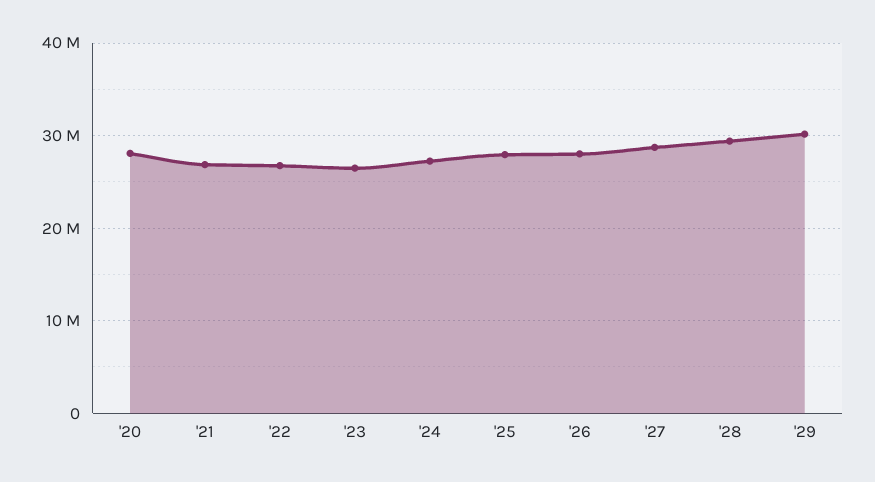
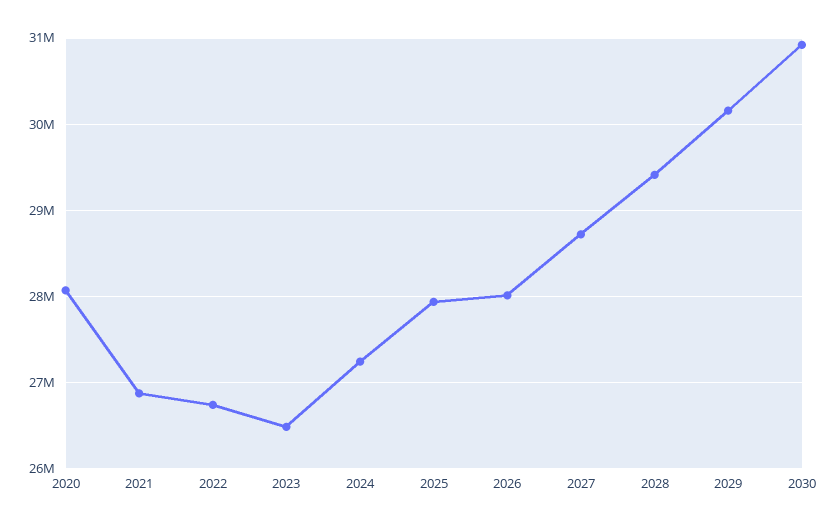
2030: none -> 30900000

